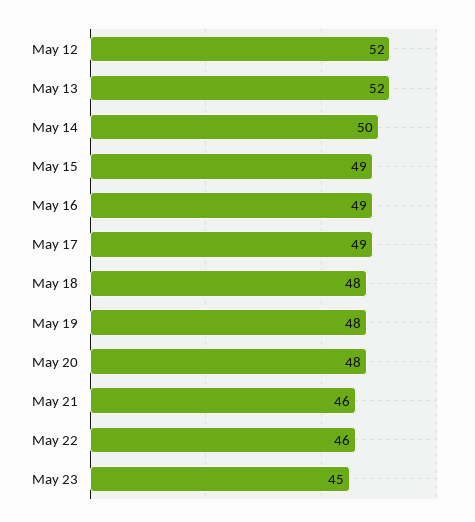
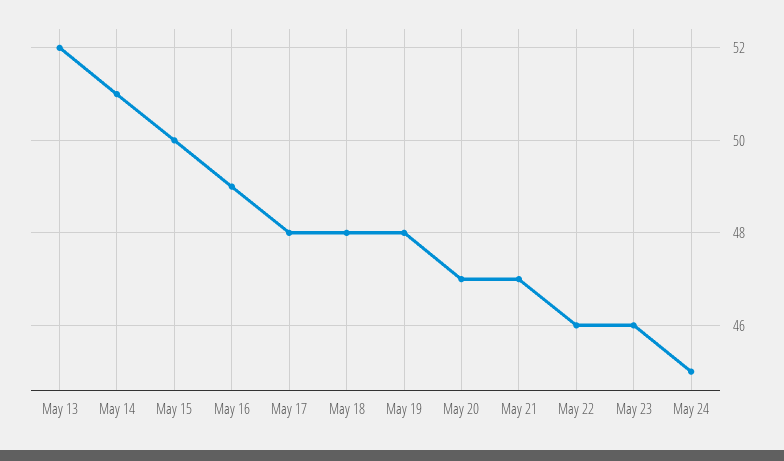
May 12: 52 -> none
May 14: 50 -> 51
May 15: 49 -> 50
May 17: 49 -> 48
May 20: 48 -> 47
May 21: 46 -> 47
May 23: 45 -> 46
May 24: none -> 45

